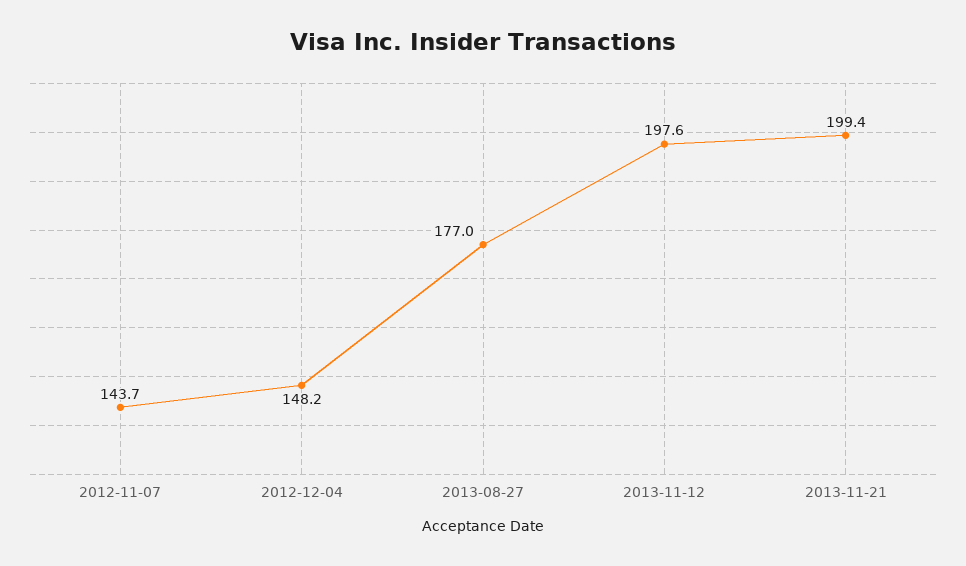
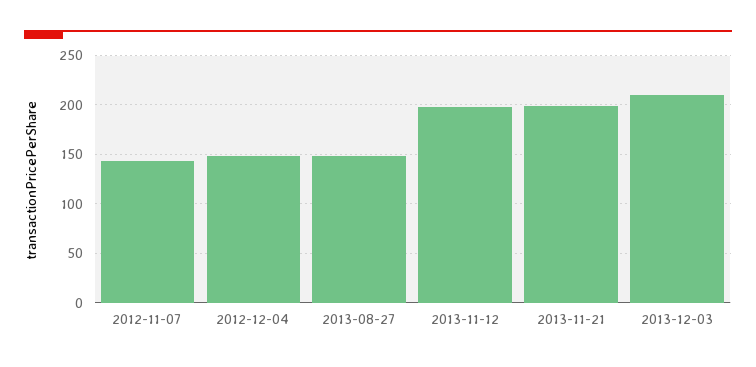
2013-08-27: 177 -> 150
2013-12-03: none -> 210

